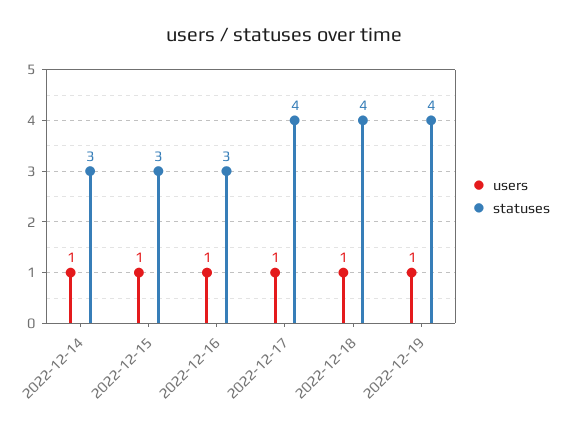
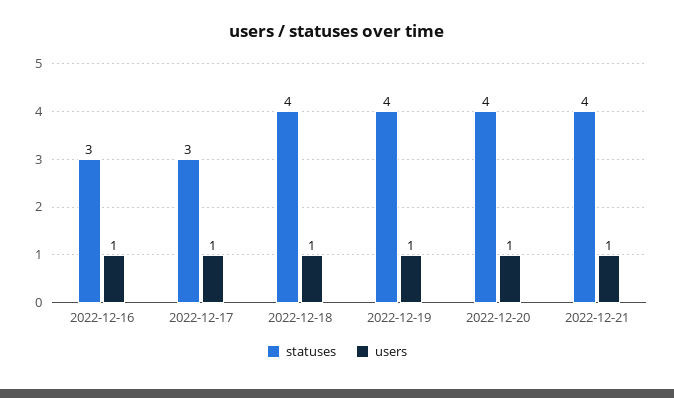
users, 2022-12-14: 1 -> none
statuses, 2022-12-14: 3 -> none
users, 2022-12-15: 1 -> none
statuses, 2022-12-15: 3 -> none
statuses, 2022-12-17: 4 -> 3
statuses, 2022-12-20: none -> 4
users, 2022-12-20: none -> 1
statuses, 2022-12-21: none -> 4
users, 2022-12-21: none -> 1

